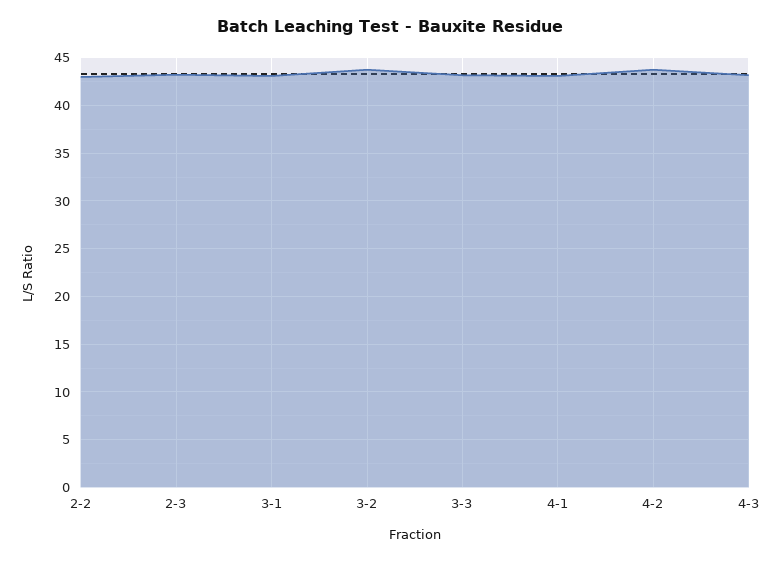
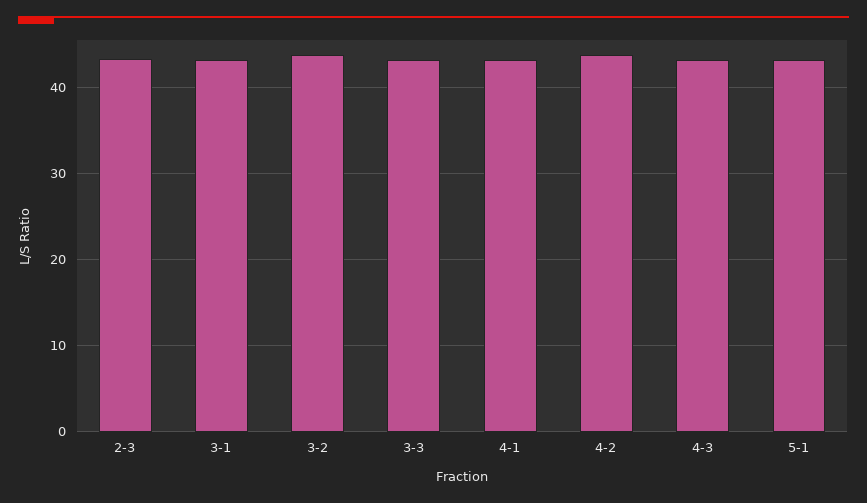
2-2: 43 -> none
5-1: none -> 43

